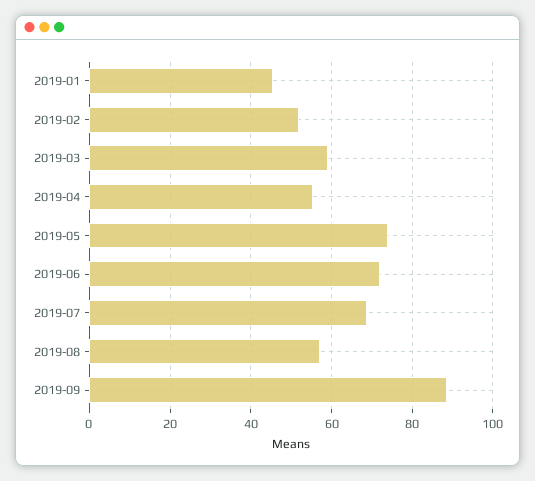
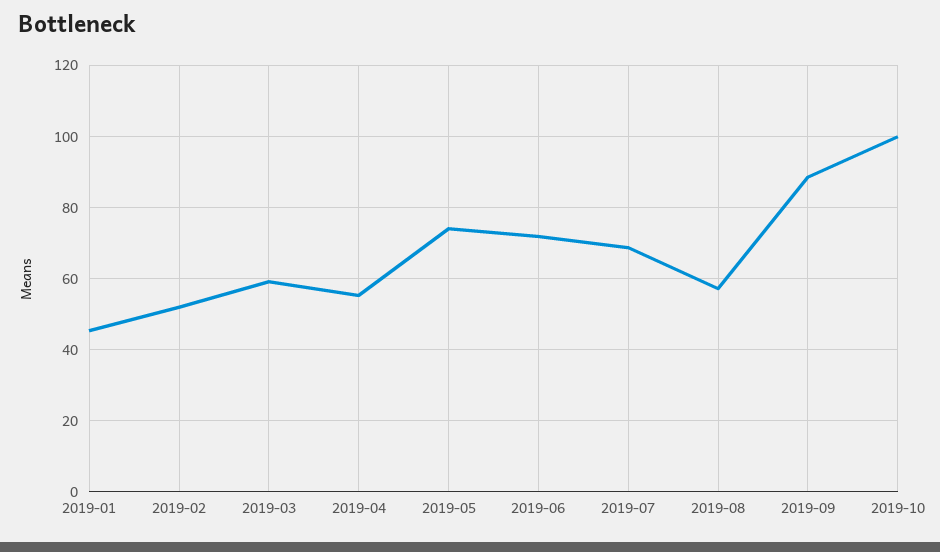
2019-10: none -> 100

